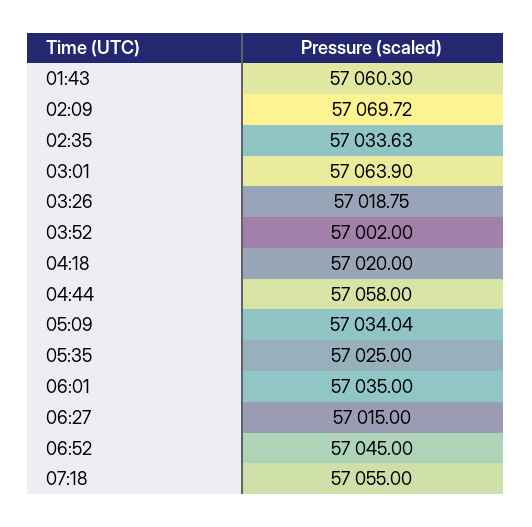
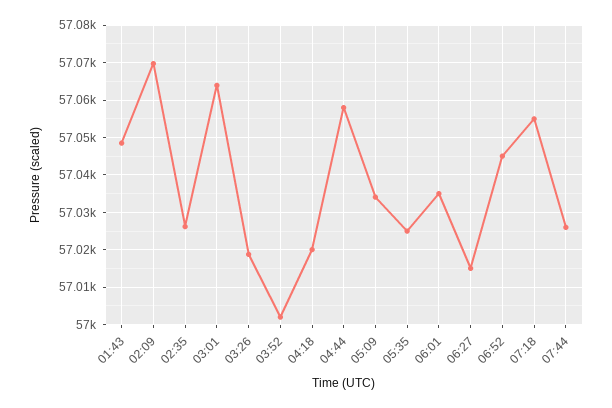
01:43: 57060.3 -> 57048
02:35: 57033.63 -> 57026
07:44: none -> 57026

